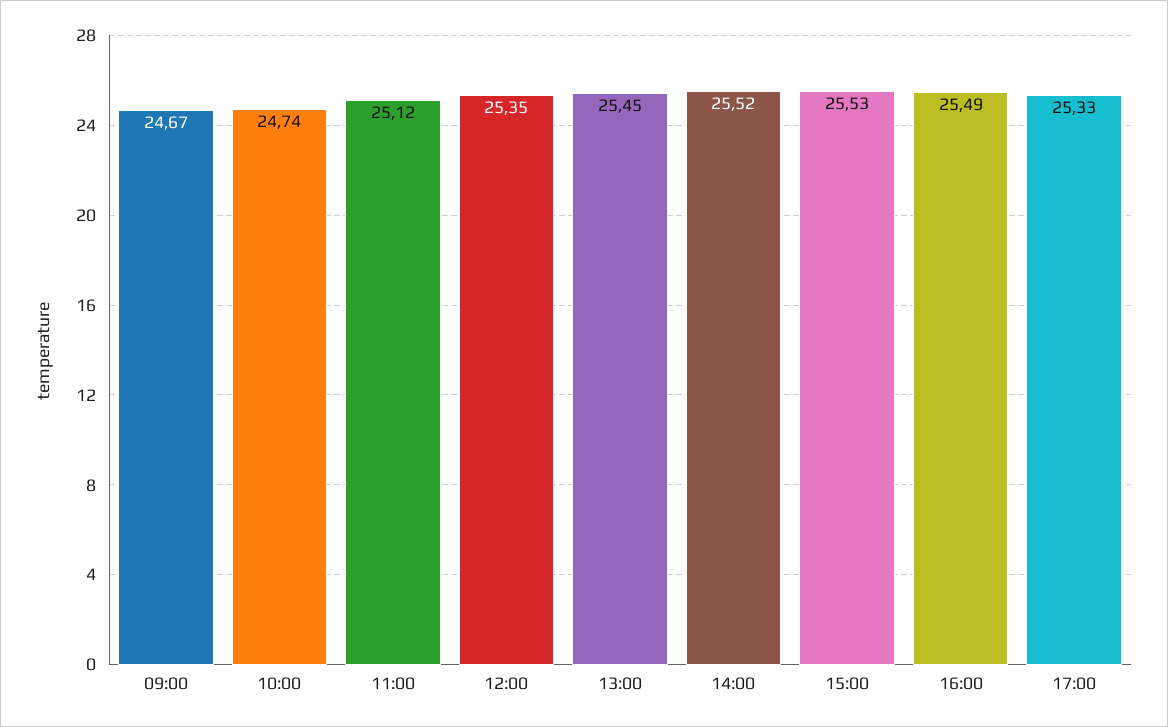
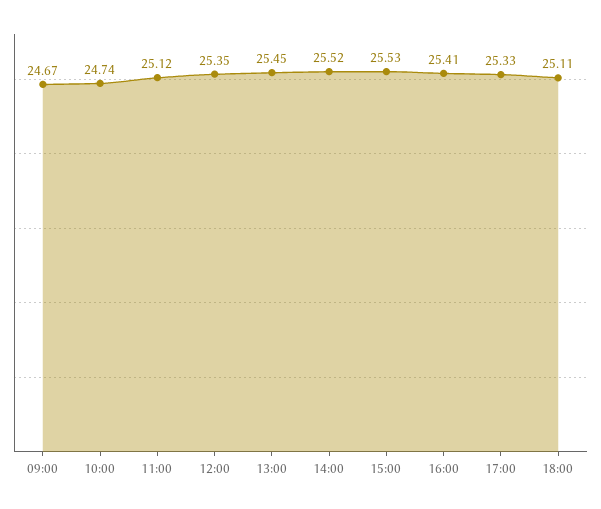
16:00: 25.49 -> 25.41
18:00: none -> 25.11

